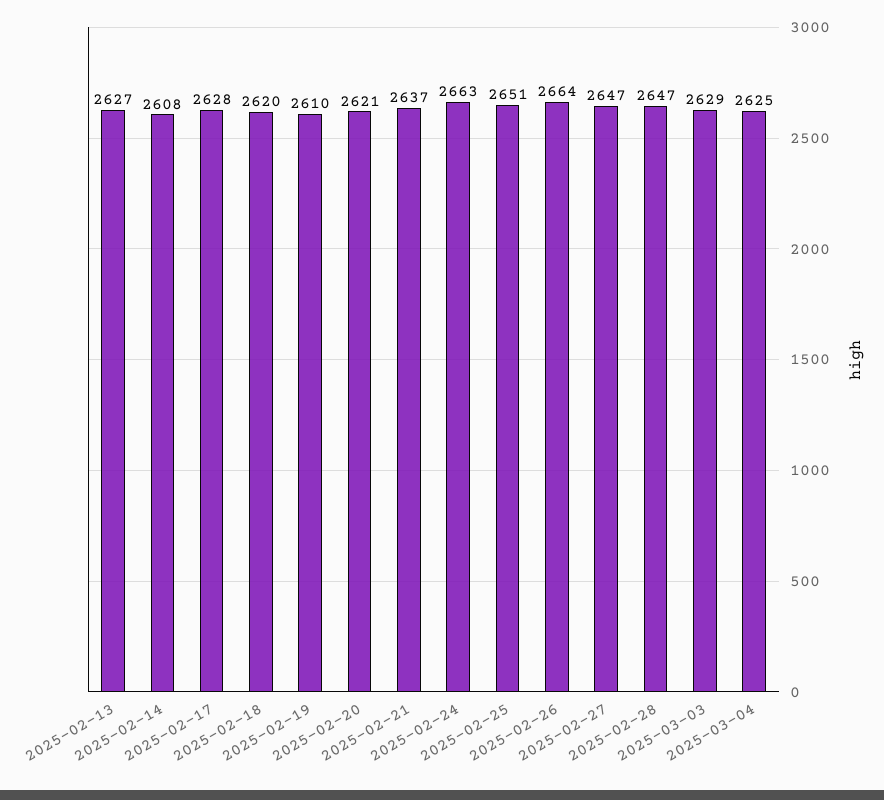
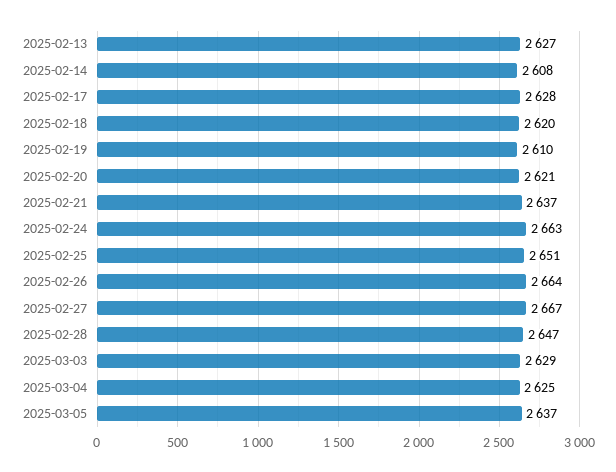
2025-02-27: 2647 -> 2667
2025-03-05: none -> 2637

